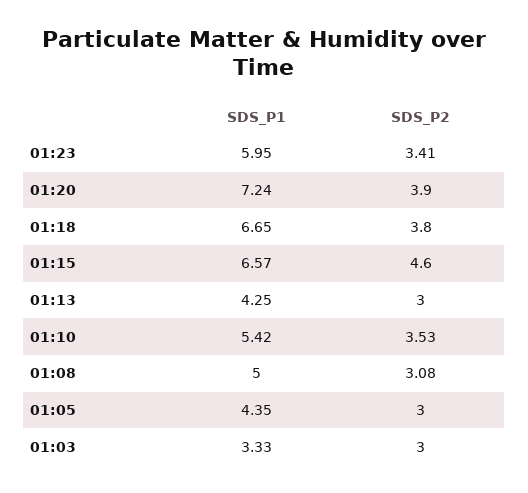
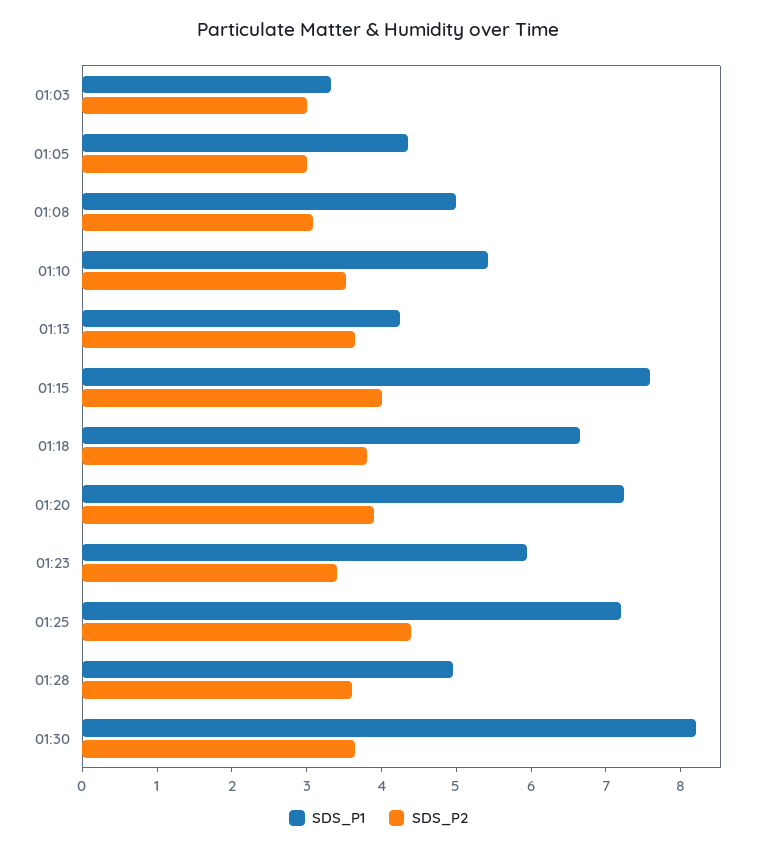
SDS_P1, 01:15: 6.57 -> 7.6
SDS_P2, 01:15: 4.6 -> 4
SDS_P2, 01:13: 3 -> 3.6
SDS_P1, 01:25: none -> 7.2
SDS_P2, 01:25: none -> 4.4
SDS_P1, 01:28: none -> 5
SDS_P2, 01:28: none -> 3.6
SDS_P1, 01:30: none -> 8.2
SDS_P2, 01:30: none -> 3.6

